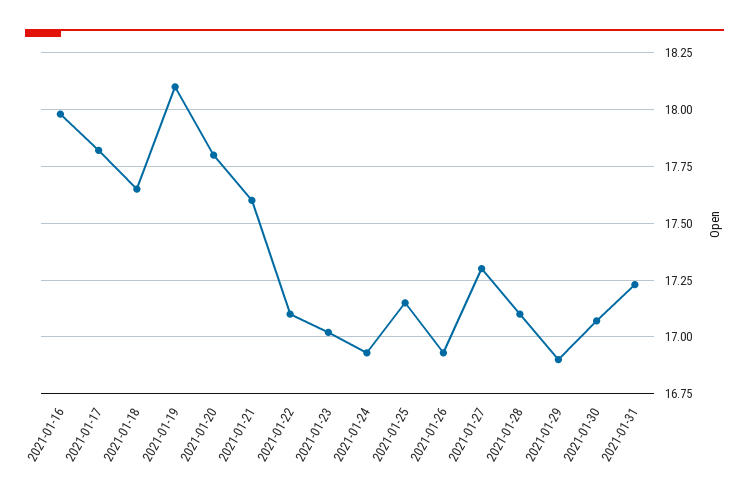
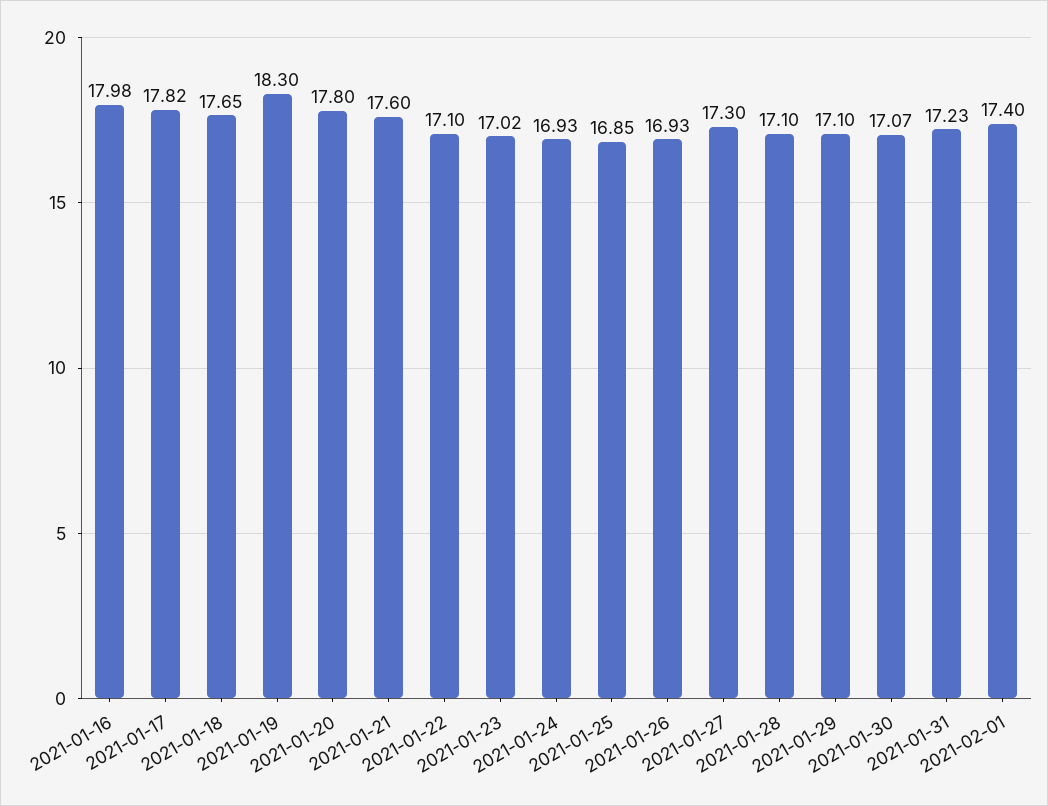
2021-01-19: 18.1 -> 18.3
2021-01-25: 17.15 -> 16.85
2021-01-29: 16.9 -> 17.1
2021-02-01: none -> 17.4

